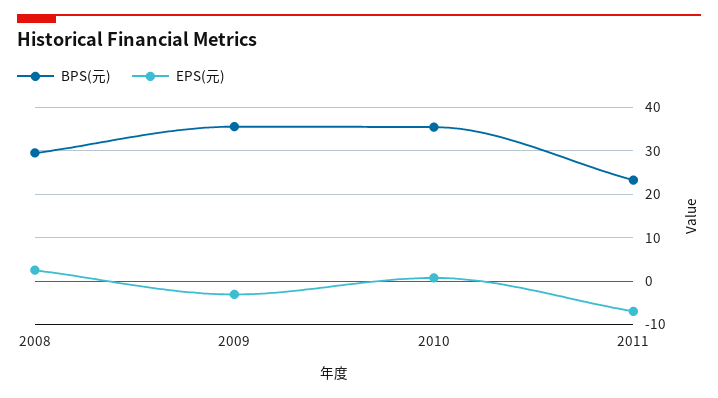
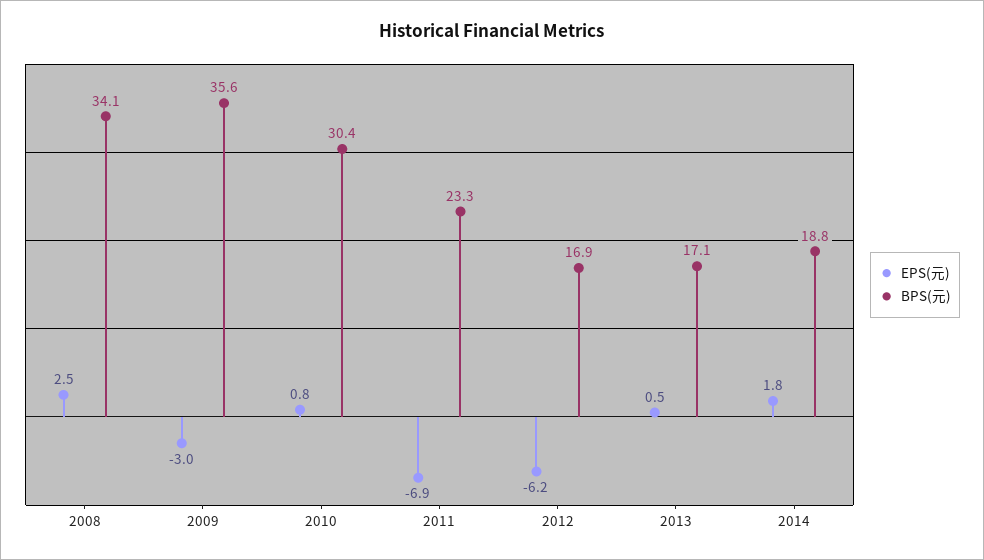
BPS(元), 2008: 30 -> 34.1
BPS(元), 2010: 36 -> 30.4
EPS(元), 2012: none -> -6.2
BPS(元), 2012: none -> 16.9
EPS(元), 2013: none -> 0.5
BPS(元), 2013: none -> 17.1
EPS(元), 2014: none -> 1.8
BPS(元), 2014: none -> 18.8

